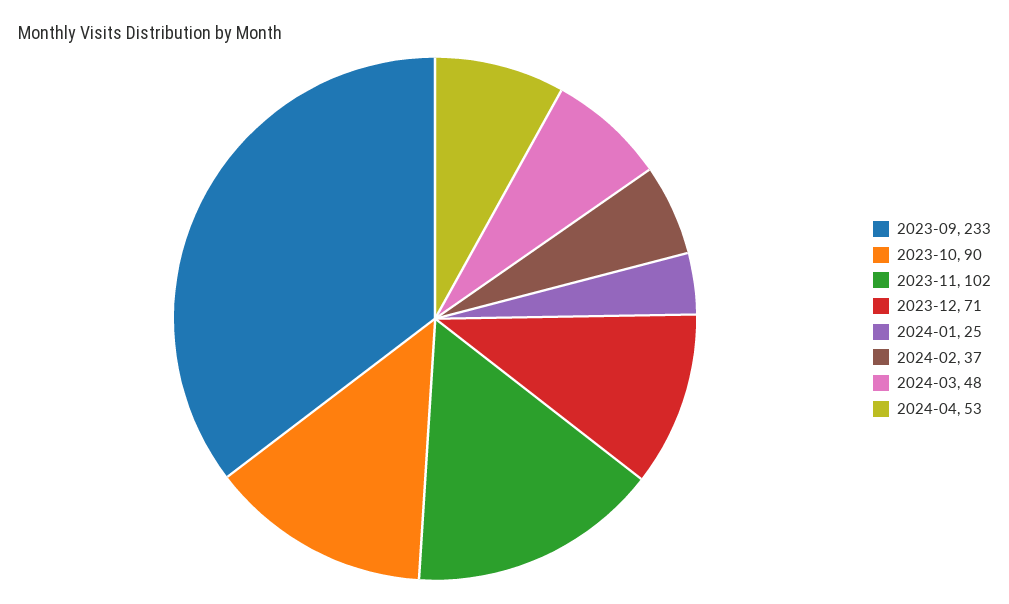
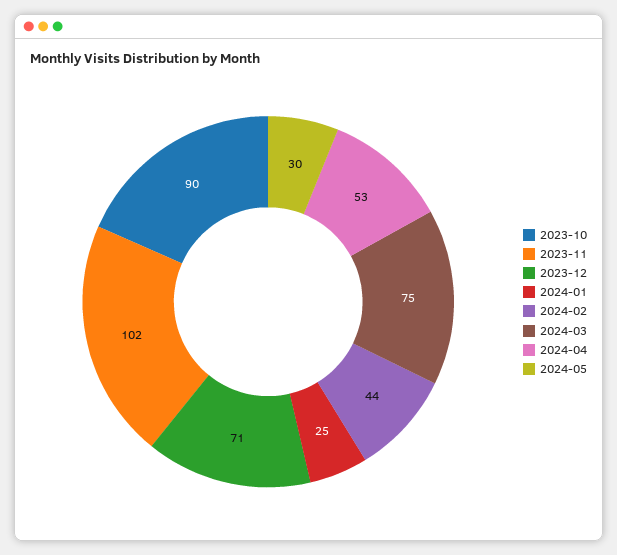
2023-09: 233 -> none
2024-02: 37 -> 44
2024-03: 48 -> 75
2024-05: none -> 30

